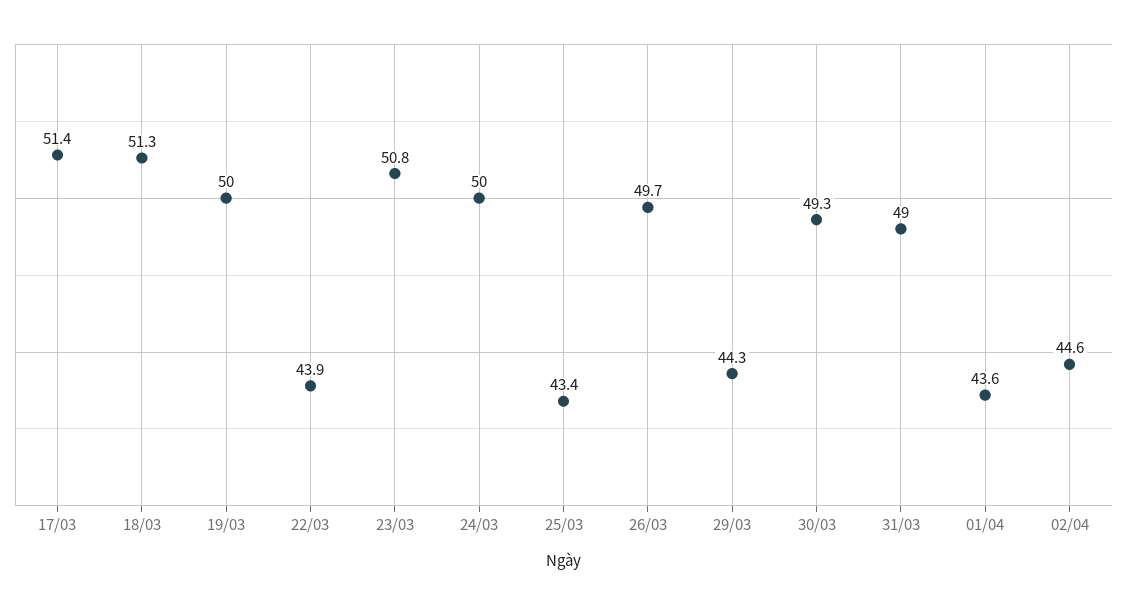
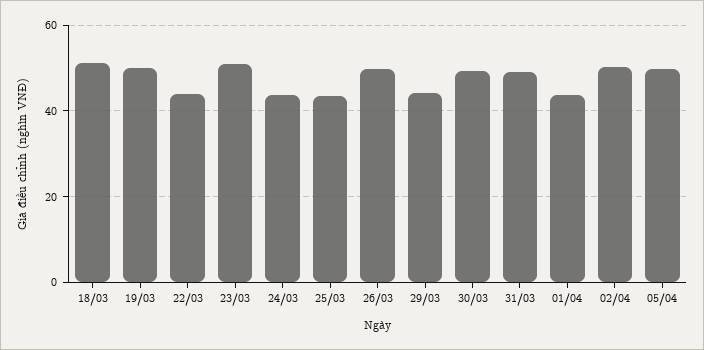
17/03: 51.4 -> none
24/03: 50 -> 44
02/04: 44.6 -> 50
05/04: none -> 50

